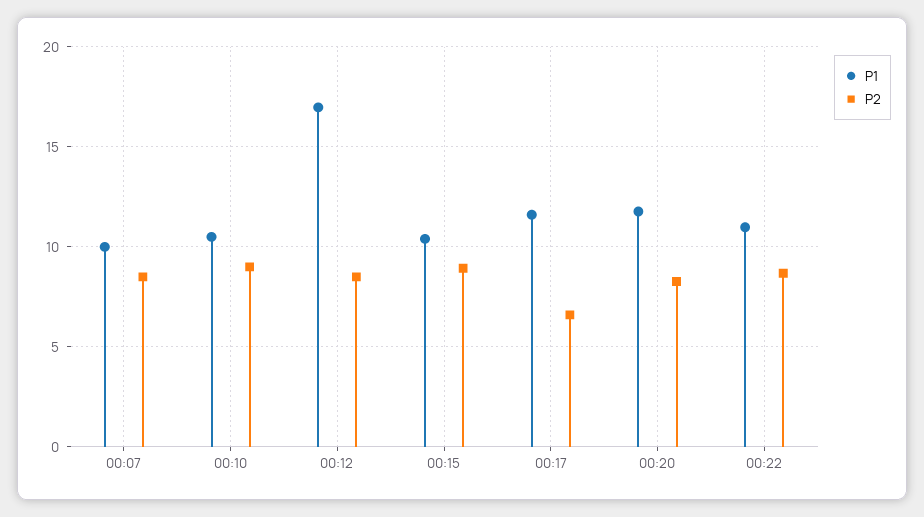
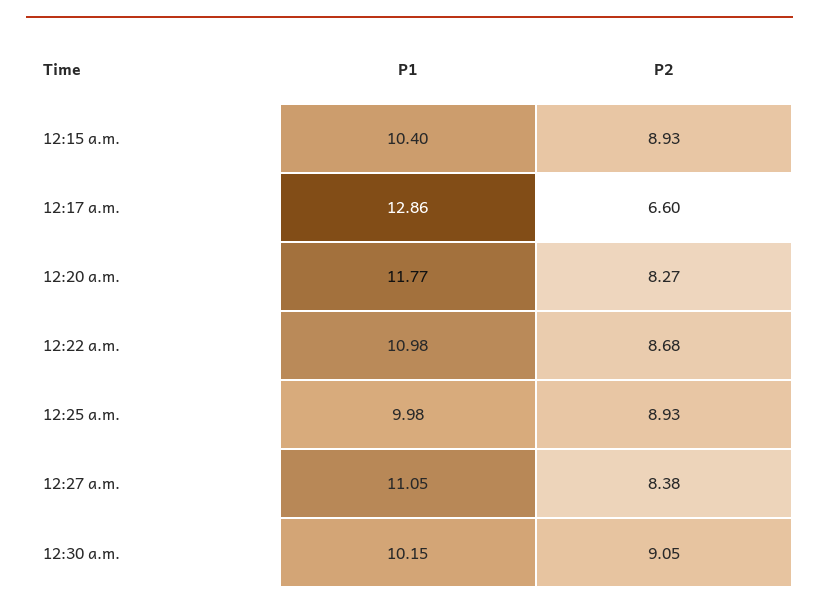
P1, 00:07: 10 -> none
P2, 00:07: 8.5 -> none
P1, 00:10: 10.5 -> none
P2, 00:10: 9 -> none
P1, 00:12: 17 -> none
P2, 00:12: 8.5 -> none
P1, 00:17: 11.5 -> 12.86
P1, 12:25 a.m.: none -> 9.98
P2, 12:25 a.m.: none -> 8.93
P1, 12:27 a.m.: none -> 11.05
P2, 12:27 a.m.: none -> 8.38
P1, 12:30 a.m.: none -> 10.15
P2, 12:30 a.m.: none -> 9.05

